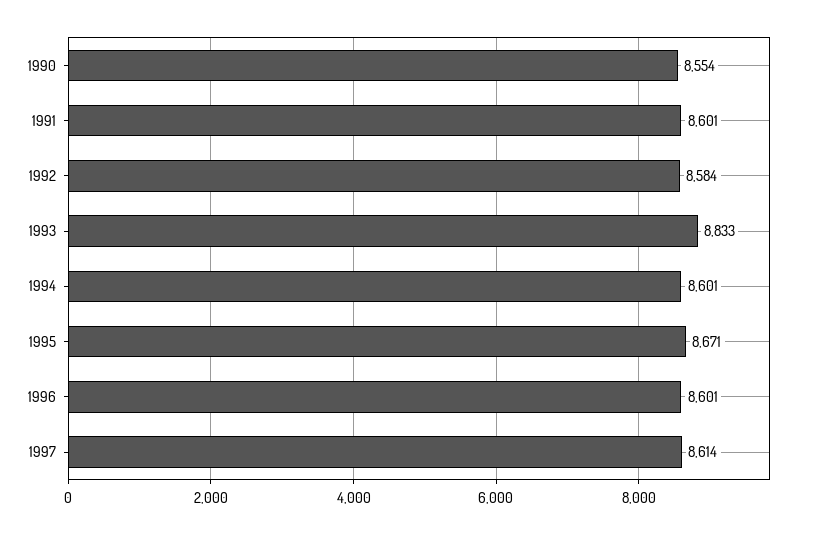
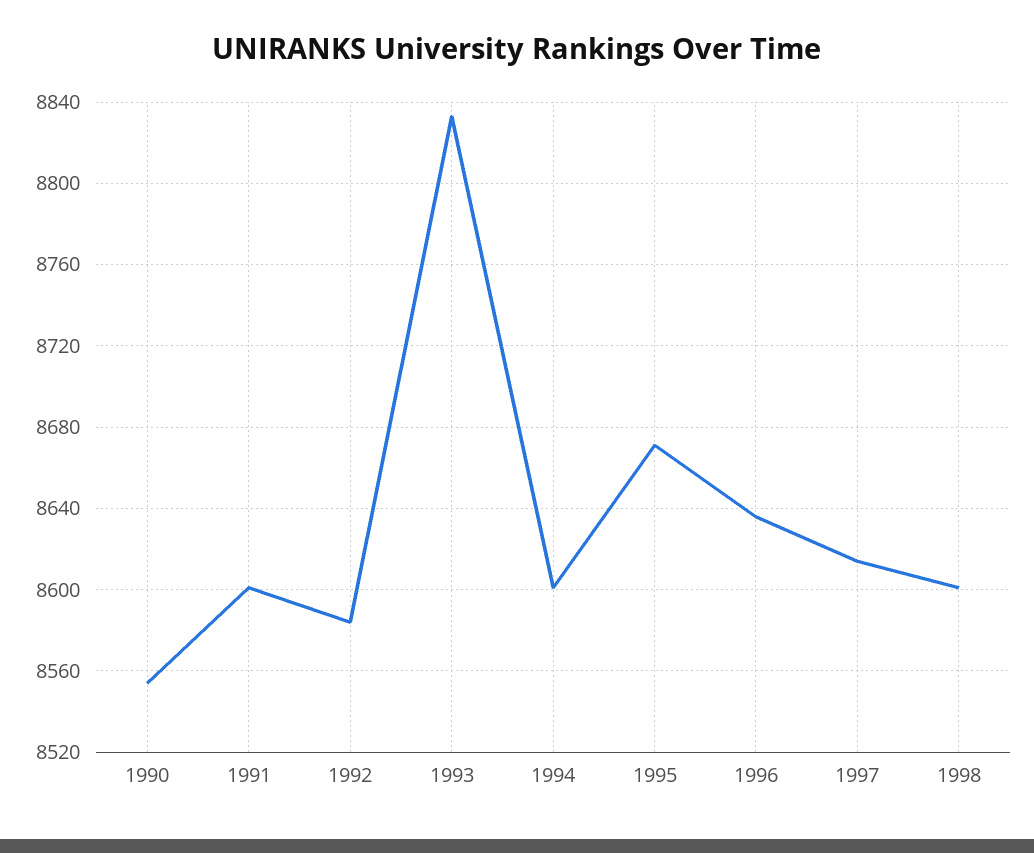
1996: 8601 -> 8635
1998: none -> 8600

